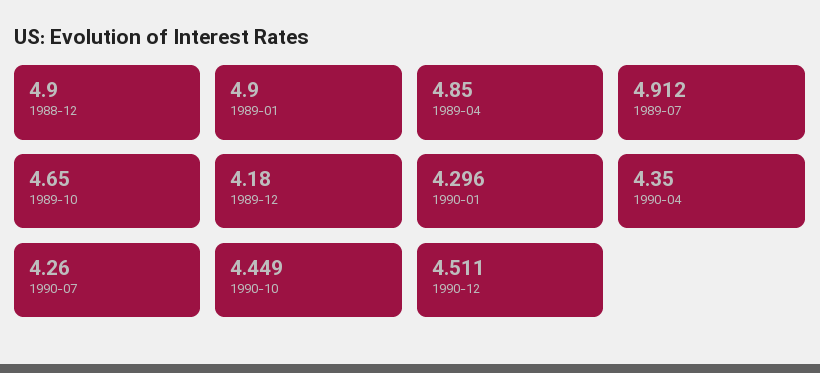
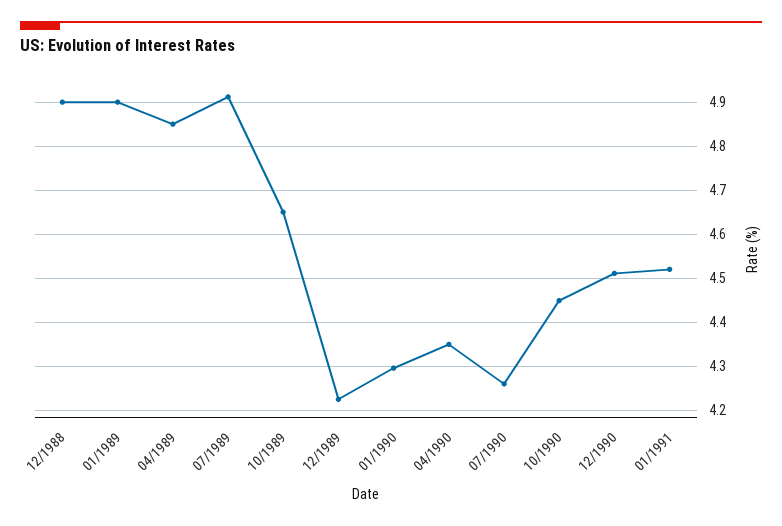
1989-12: 4.18 -> 4.22
01/1991: none -> 4.52

